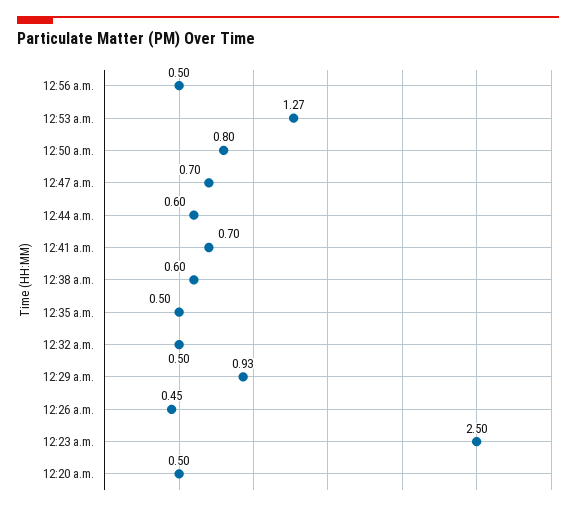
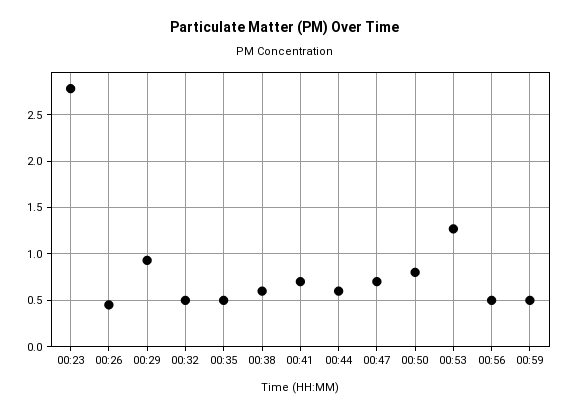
12:23 a.m.: 2.5 -> 2.8
12:20 a.m.: 0.5 -> none
00:59: none -> 0.5

